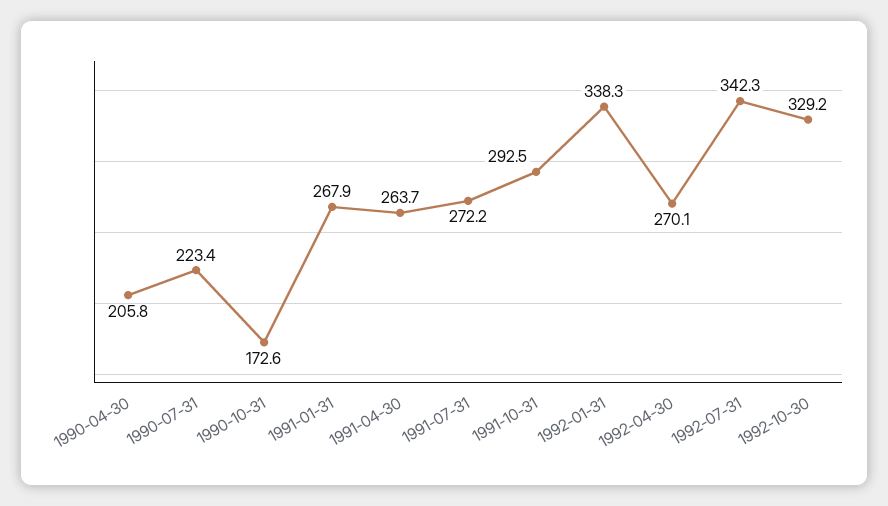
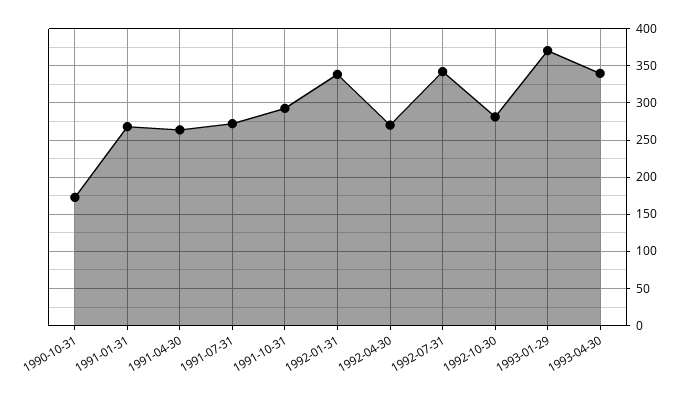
1990-04-30: 205.8 -> none
1990-07-31: 223.4 -> none
1992-10-30: 329.2 -> 280
1993-01-29: none -> 370
1993-04-30: none -> 340

